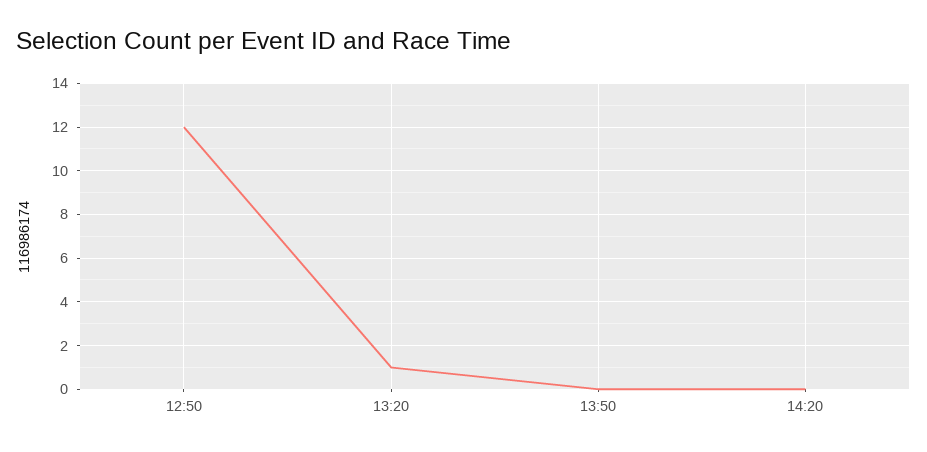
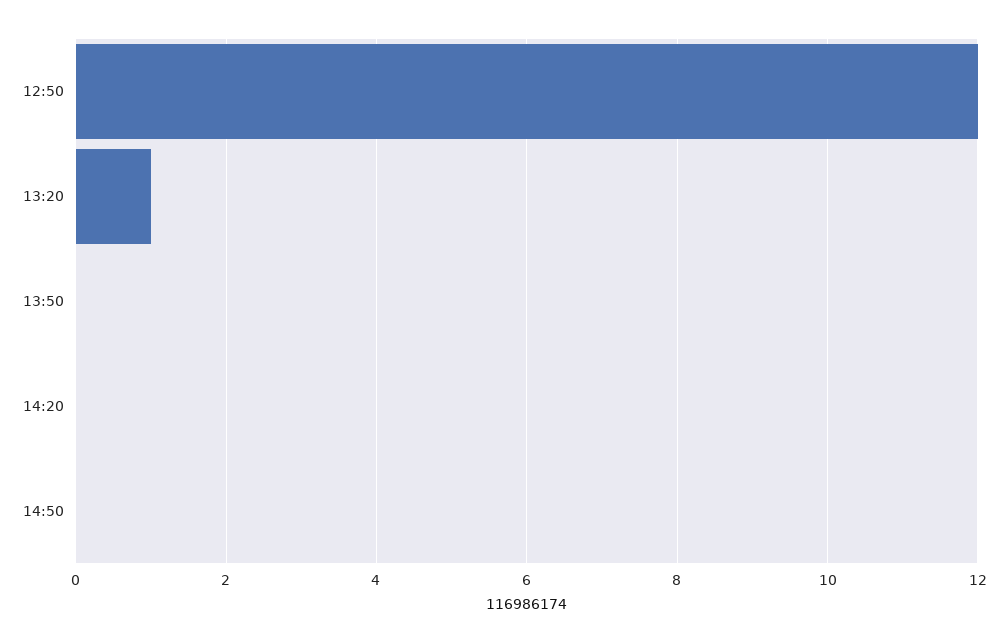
14:50: none -> 0

